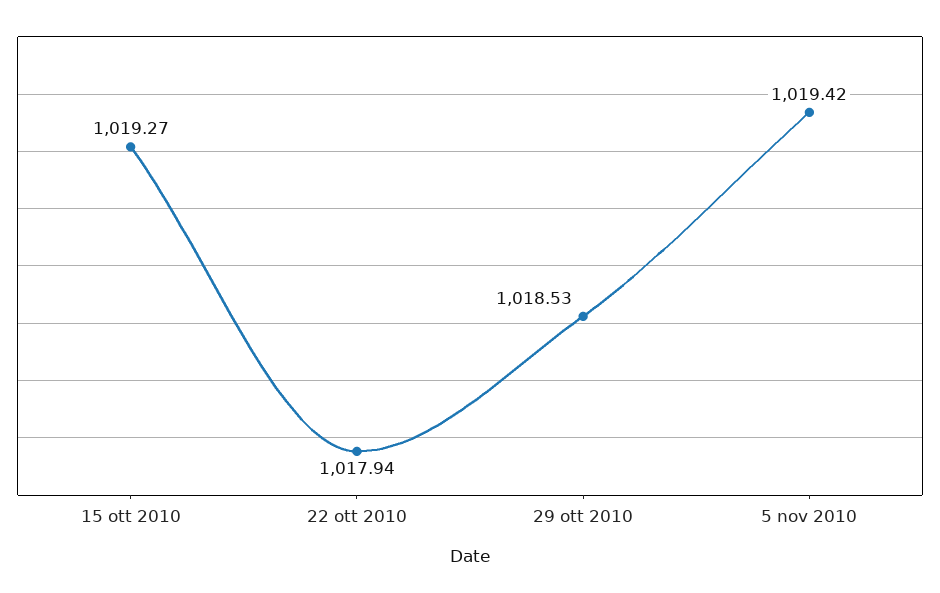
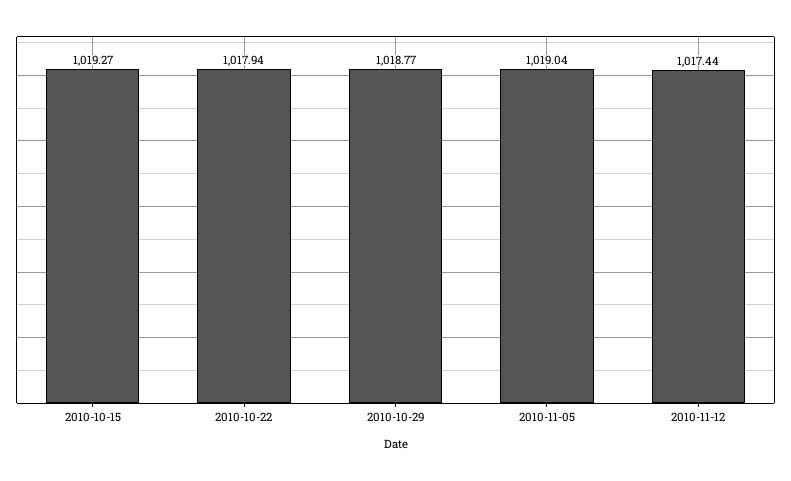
29 ott 2010: 1018.53 -> 1018.77
5 nov 2010: 1019.42 -> 1019.04
2010-11-12: none -> 1017.44

